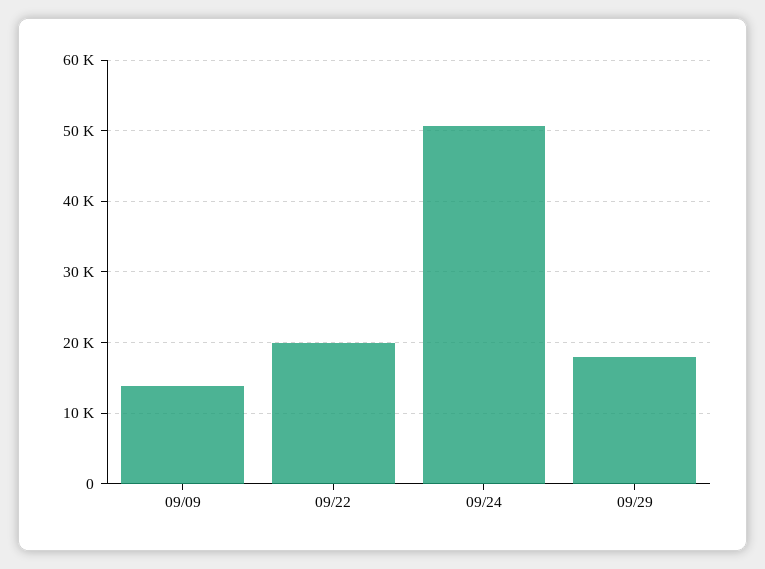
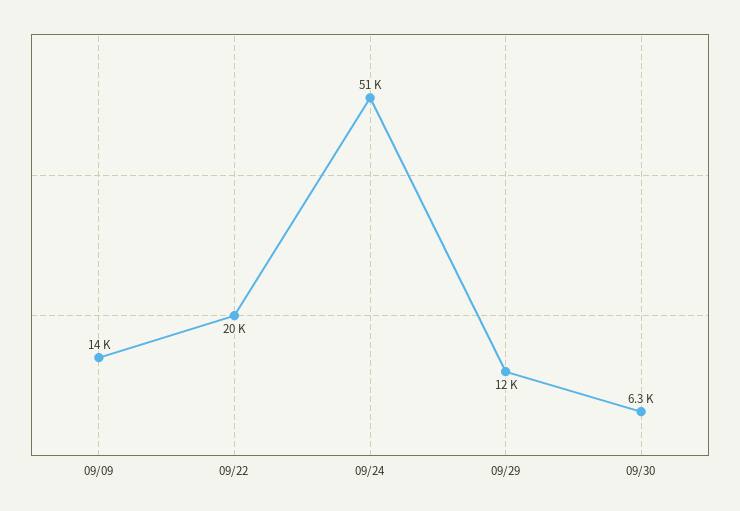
09/29: 18000 -> 12000
09/30: none -> 6300

